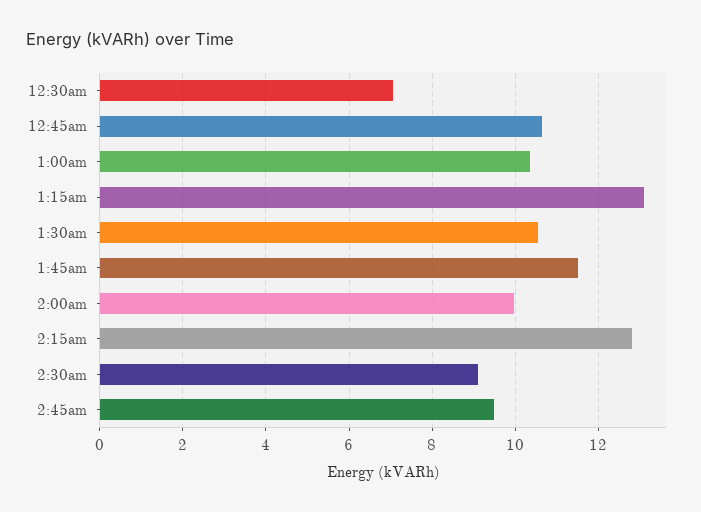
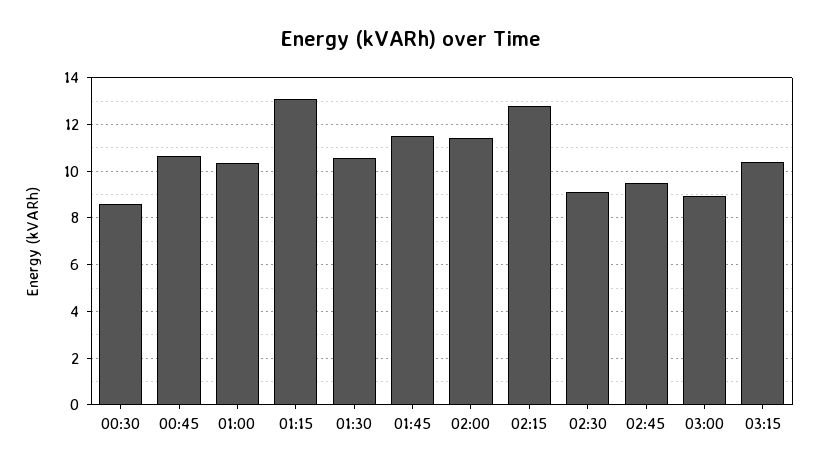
12:30am: 7 -> 8.5
2:00am: 10 -> 11.5
03:00: none -> 9
03:15: none -> 10.5

